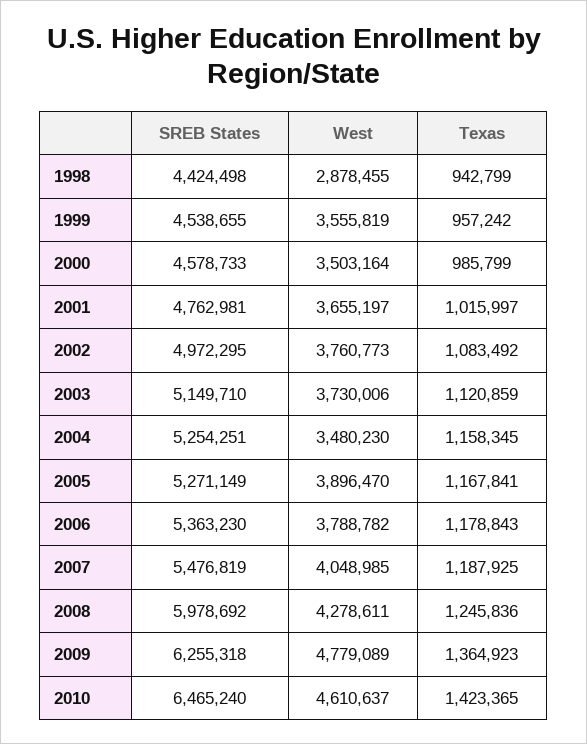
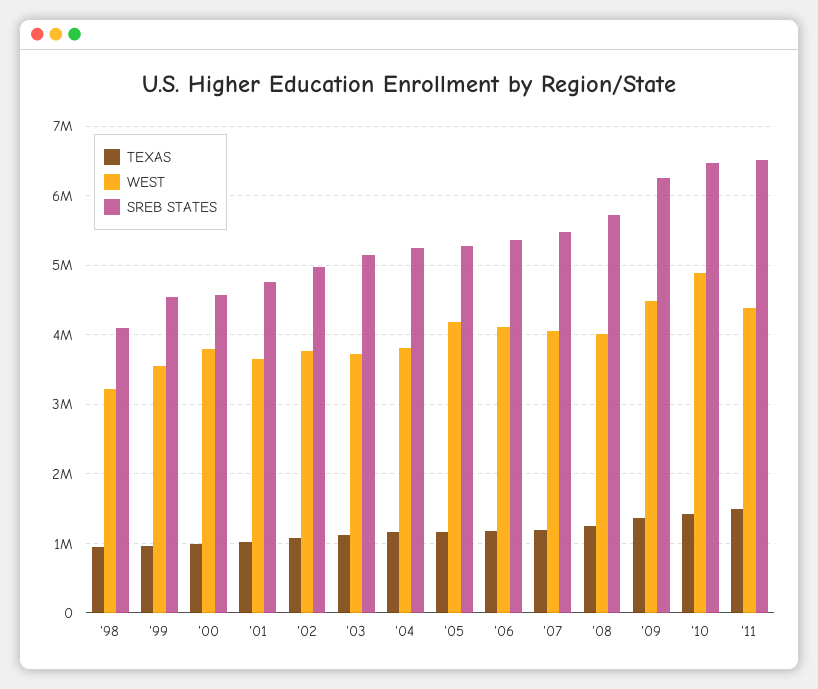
SREB States, 1998: 4424498 -> 4100000
West, 1998: 2878455 -> 3200000
West, 2000: 3503164 -> 3800000
West, 2004: 3480230 -> 3800000
West, 2005: 3896470 -> 4200000
West, 2006: 3788782 -> 4100000
SREB States, 2008: 5978692 -> 5700000
West, 2008: 4278611 -> 4000000
West, 2009: 4779089 -> 4500000
West, 2010: 4610637 -> 4900000
Texas, '11: none -> 1500000
West, '11: none -> 4400000
SREB States, '11: none -> 6500000

